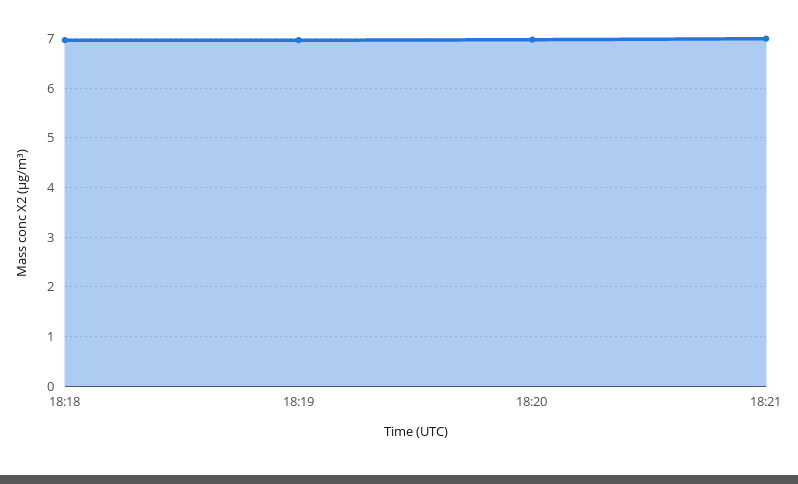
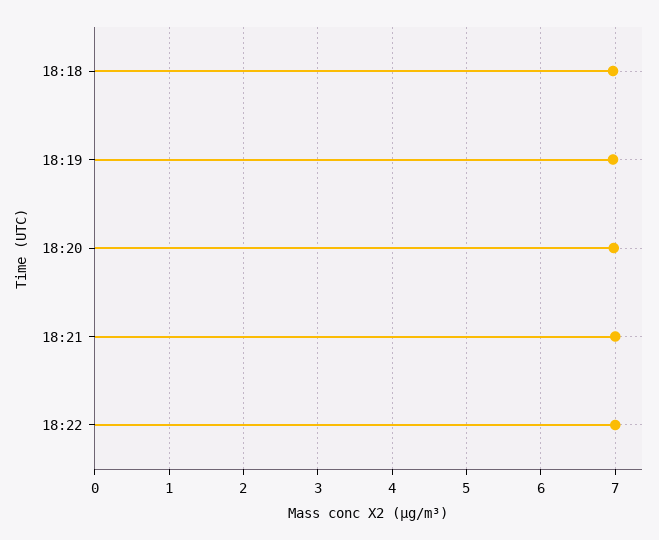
18:22: none -> 7

